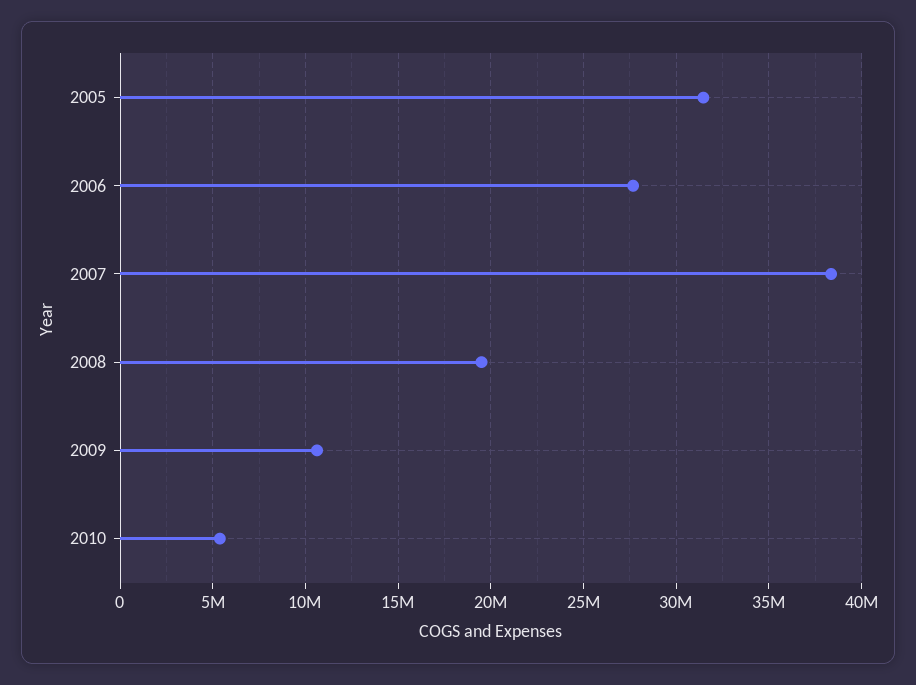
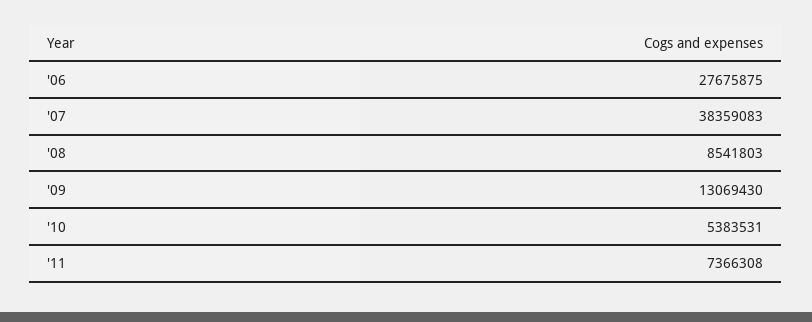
2005: 31500000 -> none
2008: 19500000 -> 8541803
2009: 10500000 -> 13069430
'11: none -> 7366308

